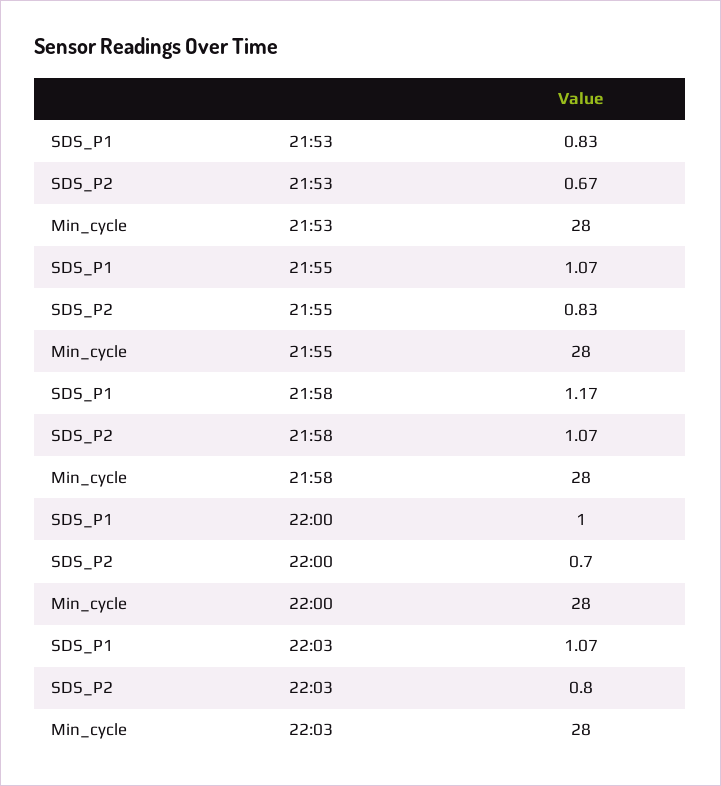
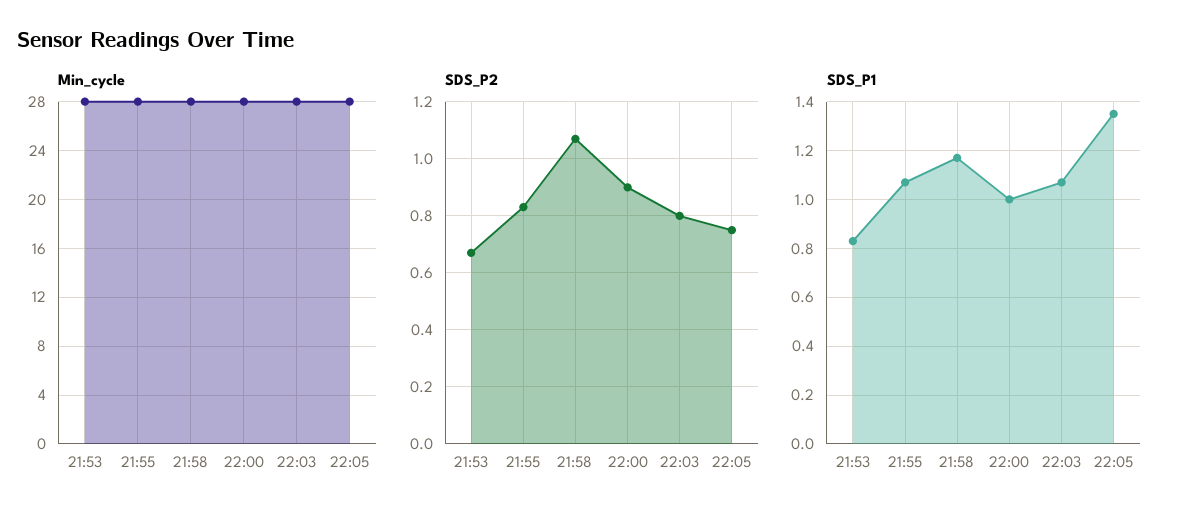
SDS_P2, 22:00: 0.7 -> 0.9
Min_cycle, 22:05: none -> 28
SDS_P2, 22:05: none -> 0.75
SDS_P1, 22:05: none -> 1.35

